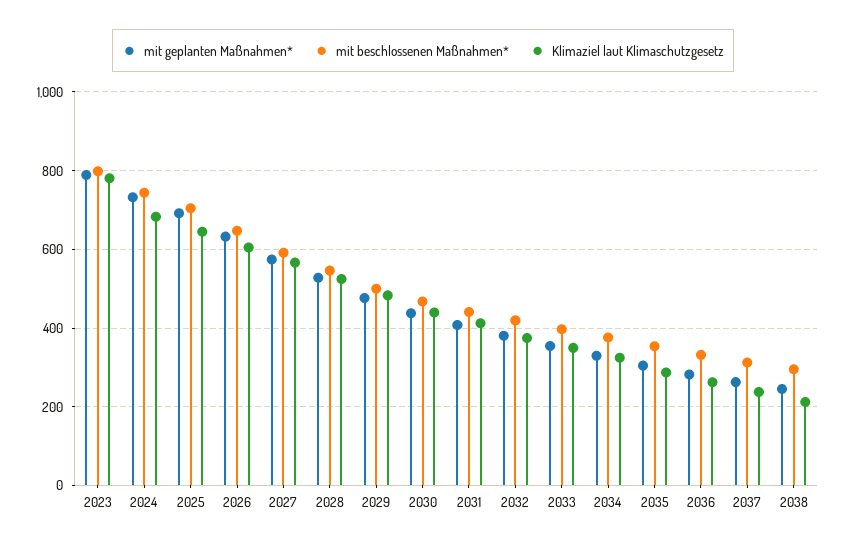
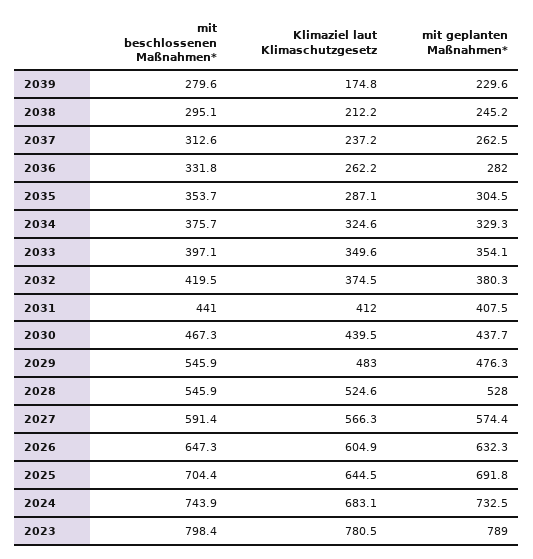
mit beschlossenen Maßnahmen*, 2029: 500 -> 545.9
mit beschlossenen Maßnahmen*, 2039: none -> 279.6
Klimaziel laut Klimaschutzgesetz, 2039: none -> 174.8
mit geplanten Maßnahmen*, 2039: none -> 229.6

